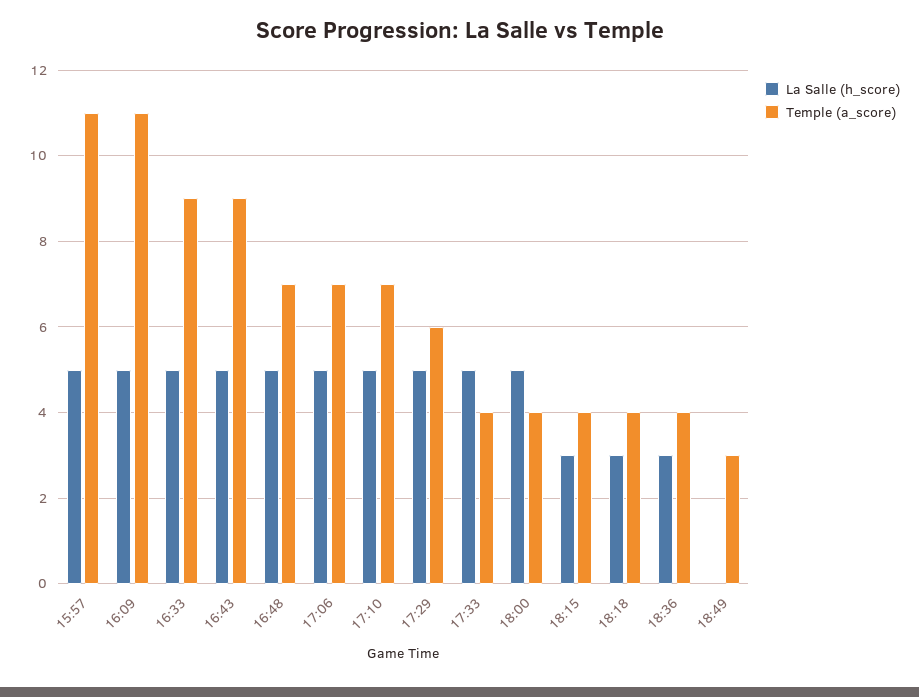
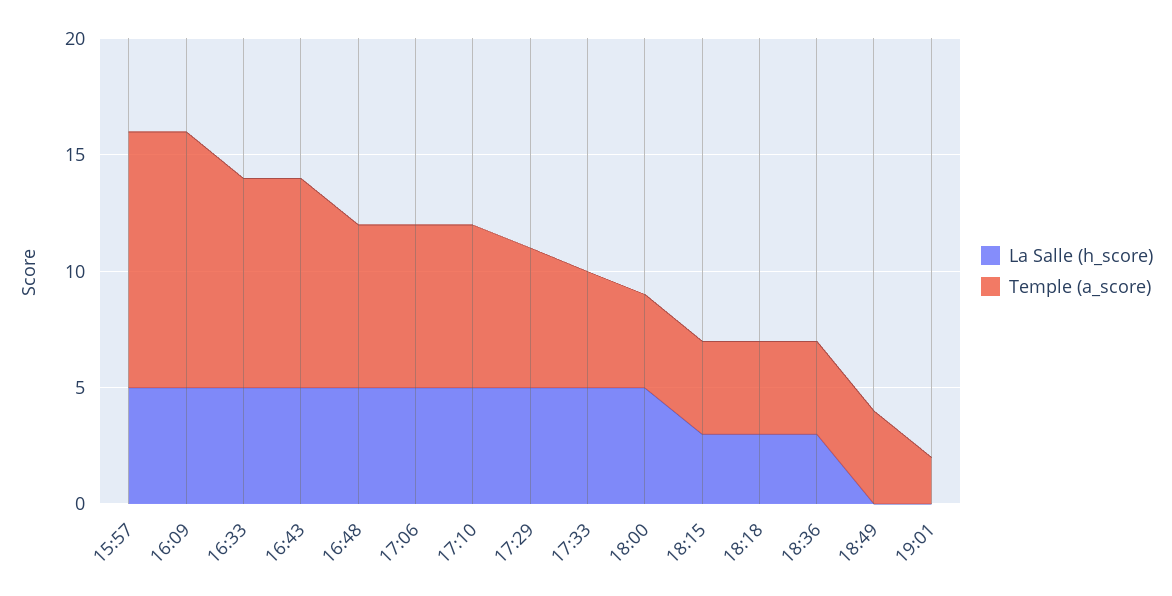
Temple (a_score), 17:33: 4 -> 5
Temple (a_score), 18:49: 3 -> 4
La Salle (h_score), 19:01: none -> 0
Temple (a_score), 19:01: none -> 2

